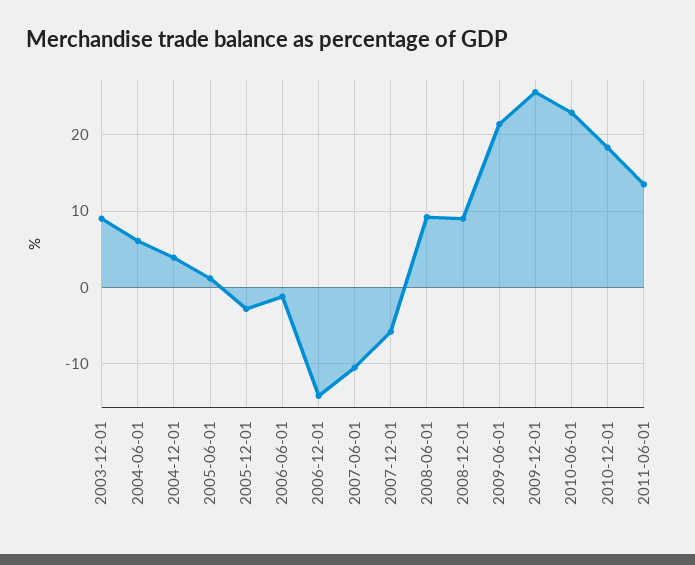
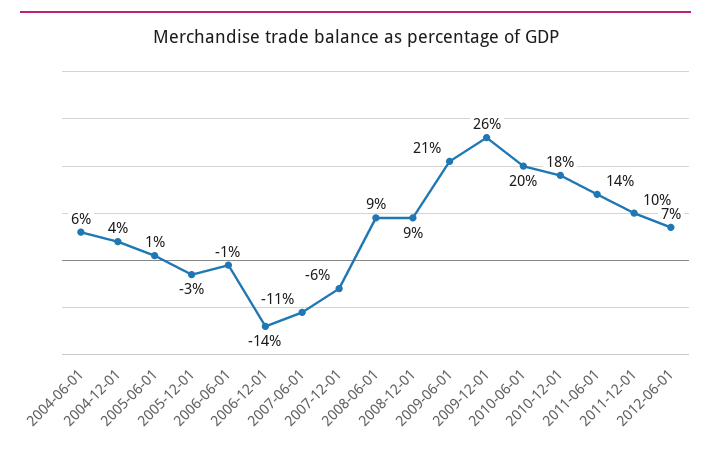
2003-12-01: 9 -> none
2010-06-01: 23 -> 20
2011-12-01: none -> 10
2012-06-01: none -> 7

